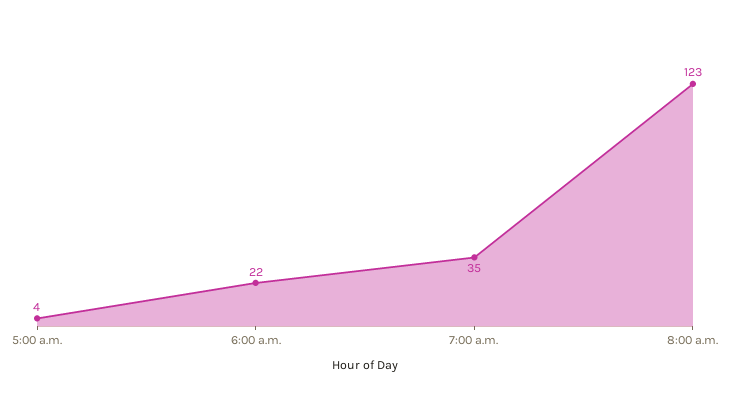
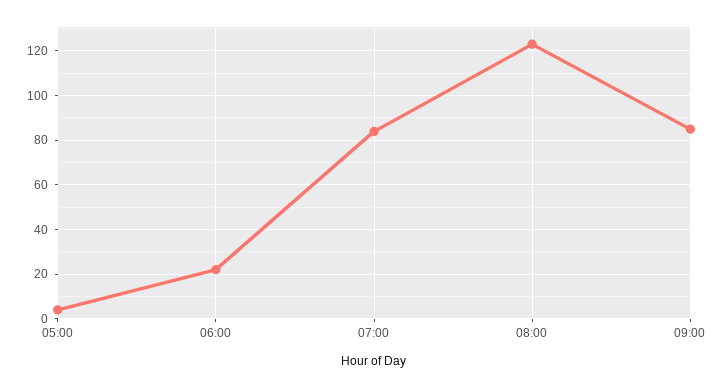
7:00 a.m.: 35 -> 85
09:00: none -> 85

